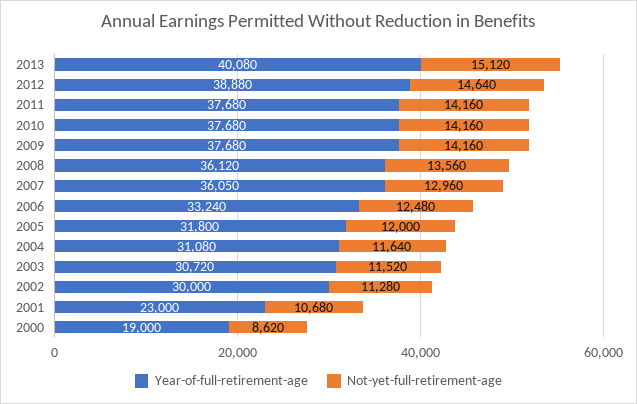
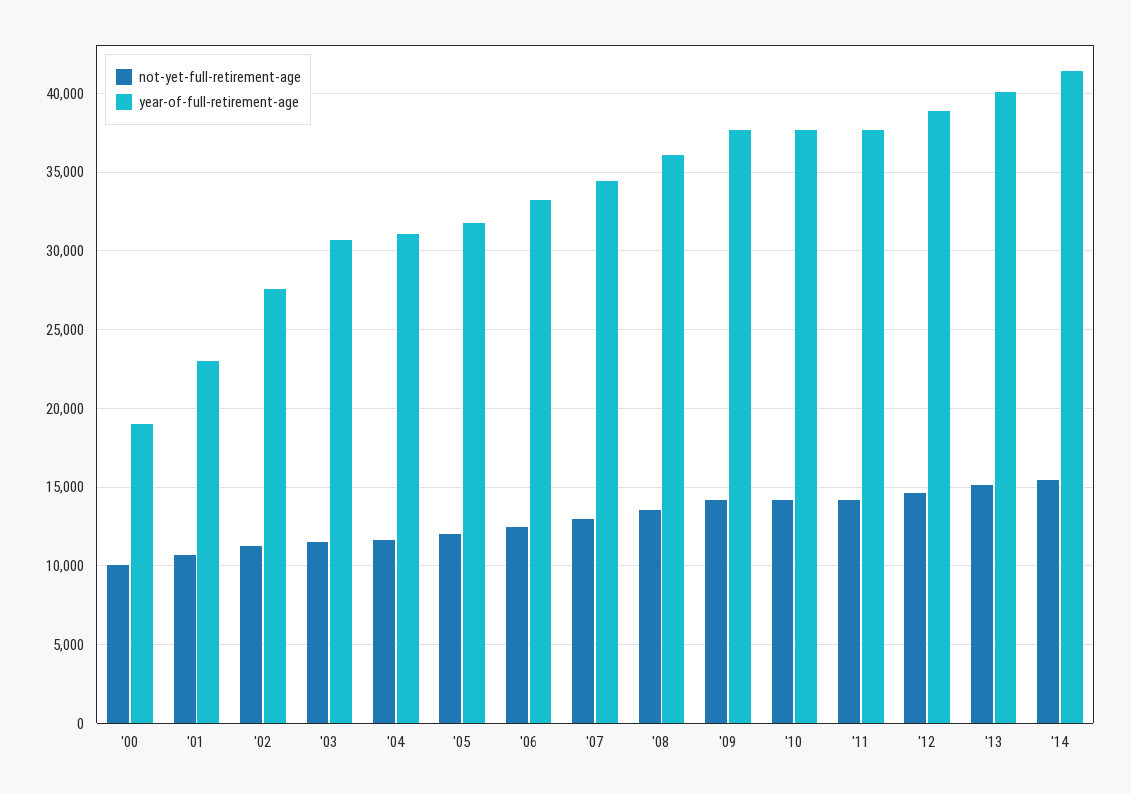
Year-of-full-retirement-age, 2007: 36050 -> 34500
Year-of-full-retirement-age, 2002: 30000 -> 27500
Not-yet-full-retirement-age, 2000: 8620 -> 10000
Not-yet-full-retirement-age, '14: none -> 15500
Year-of-full-retirement-age, '14: none -> 41500

